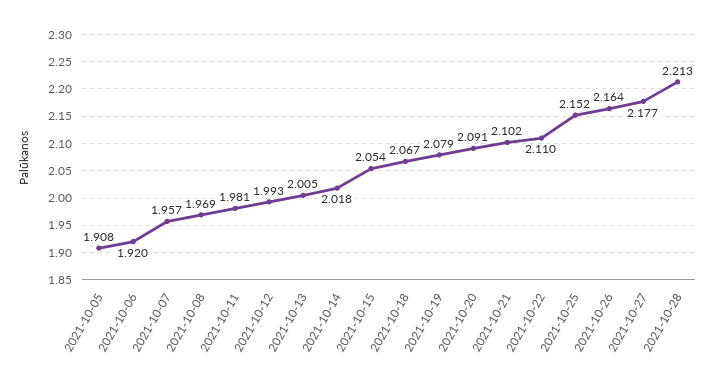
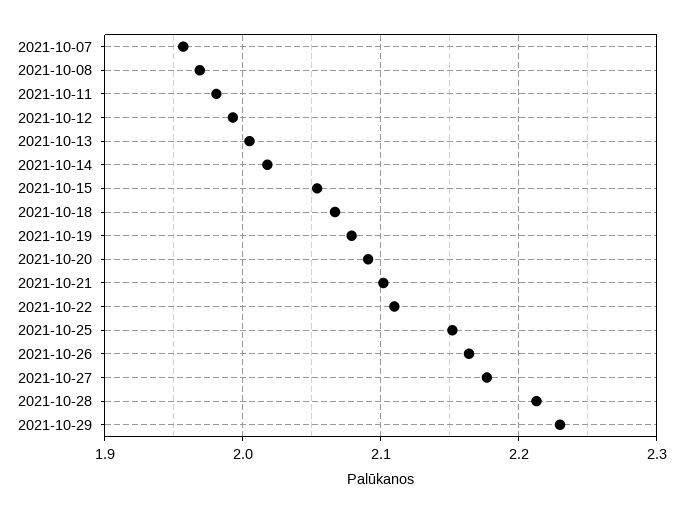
2021-10-05: 1.908 -> none
2021-10-06: 1.92 -> none
2021-10-29: none -> 2.23

